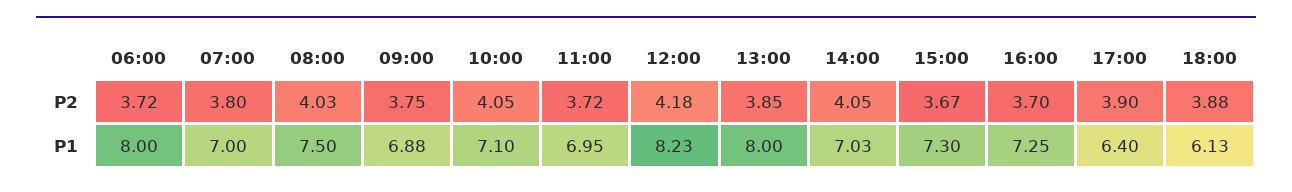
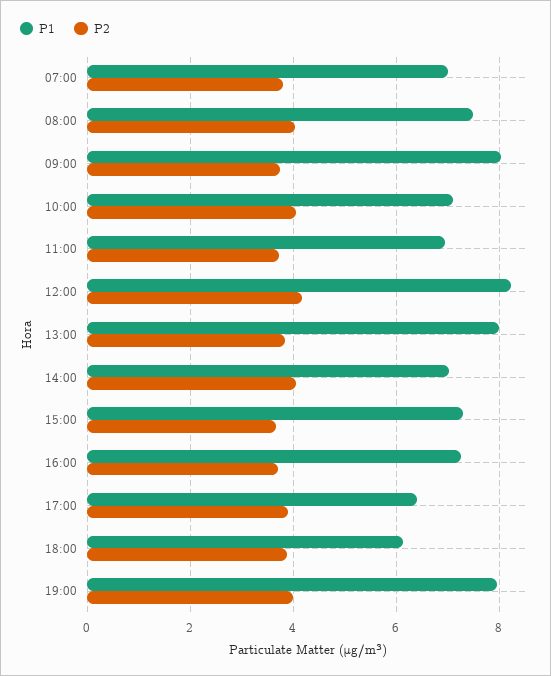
P2, 06:00: 3.72 -> none
P1, 06:00: 8 -> none
P1, 09:00: 6.88 -> 8
P1, 19:00: none -> 8
P2, 19:00: none -> 4

